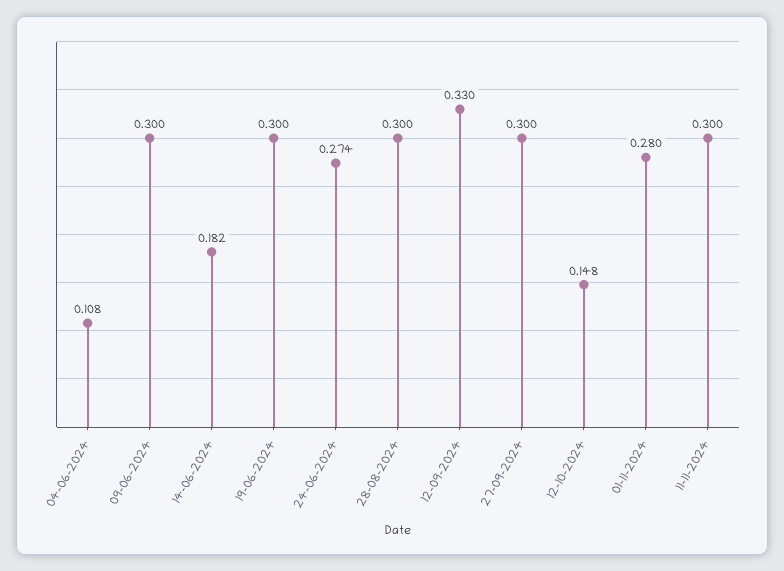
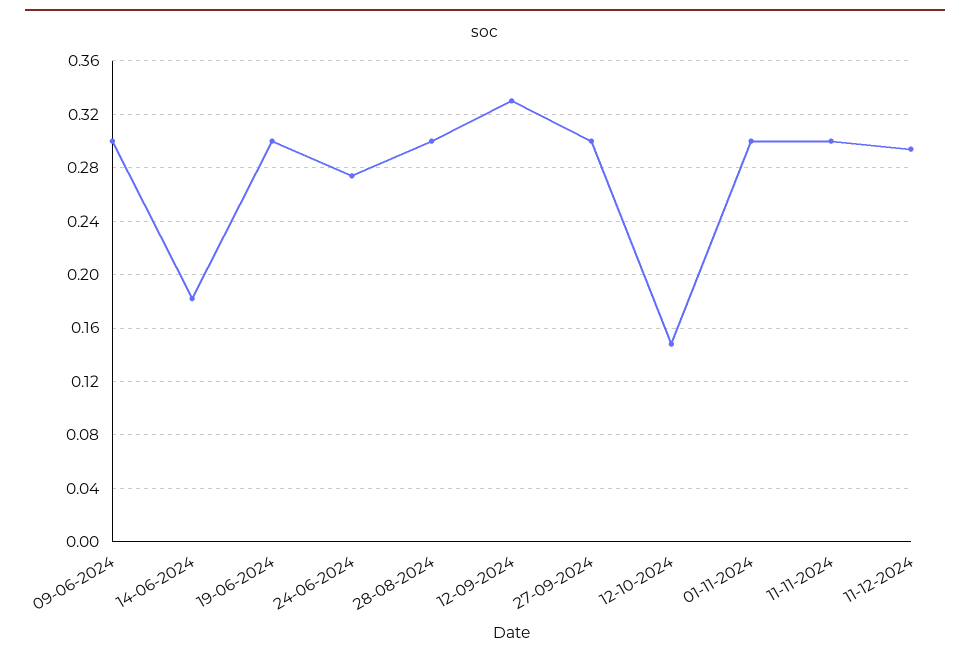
04-06-2024: 0.108 -> none
01-11-2024: 0.28 -> 0.3
11-12-2024: none -> 0.295

